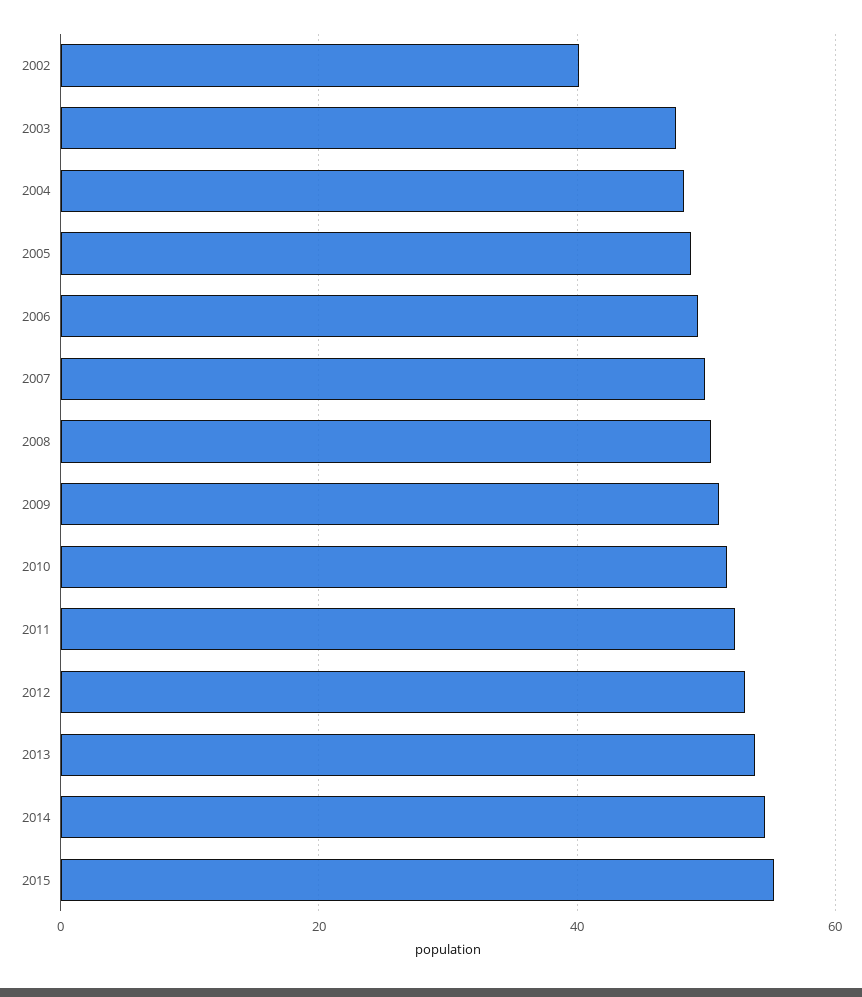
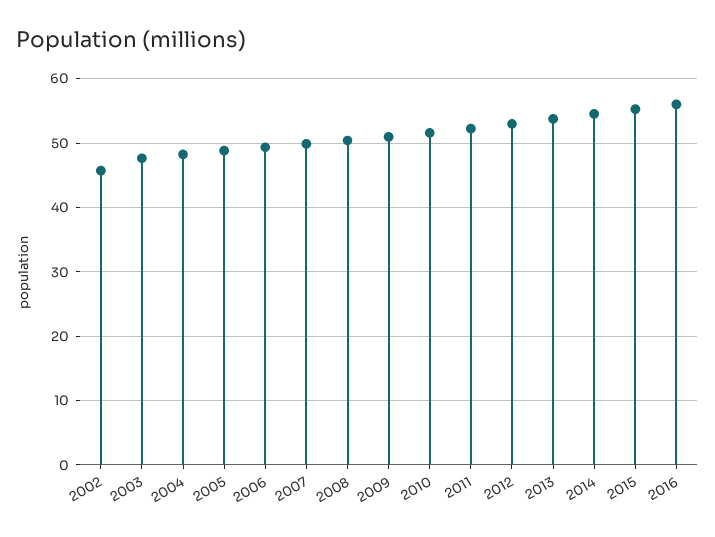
2002: 40 -> 46
2016: none -> 56

